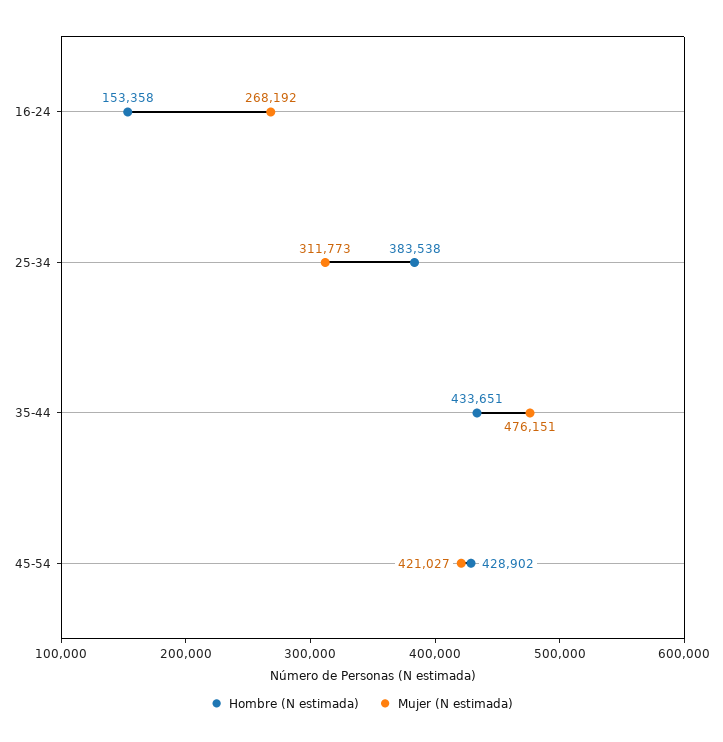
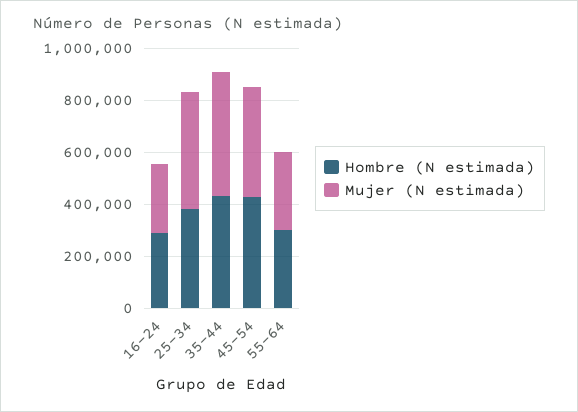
Hombre (N estimada), 16-24: 153358 -> 300000
Mujer (N estimada), 25-34: 311773 -> 450000
Hombre (N estimada), 55-64: none -> 300000
Mujer (N estimada), 55-64: none -> 300000

